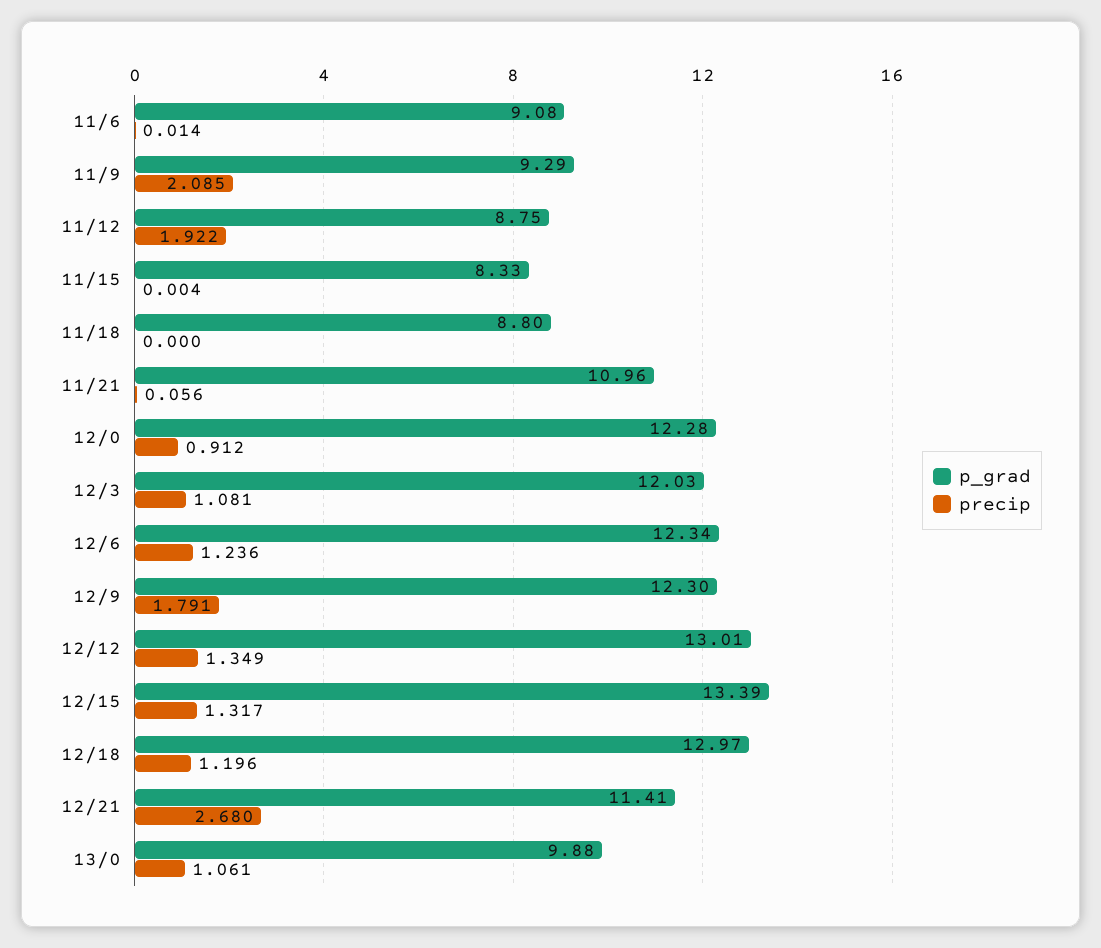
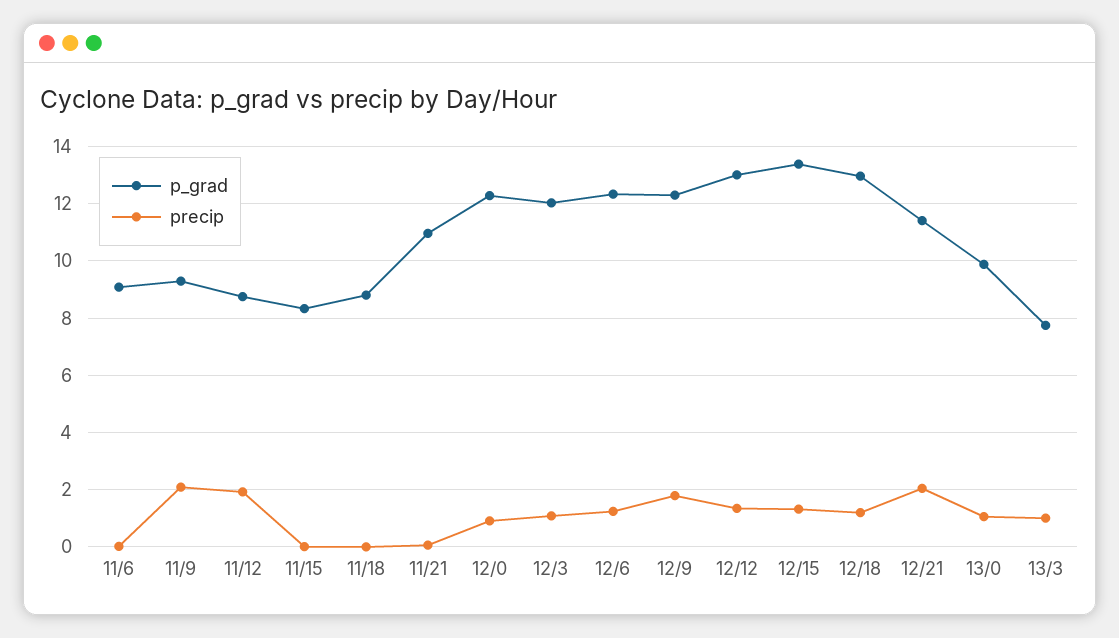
precip, 12/21: 2.68 -> 2
p_grad, 13/3: none -> 7.75
precip, 13/3: none -> 1

